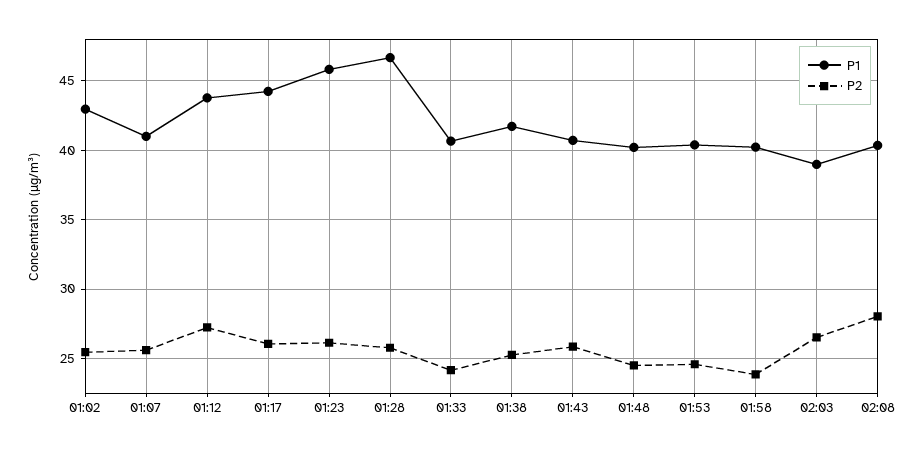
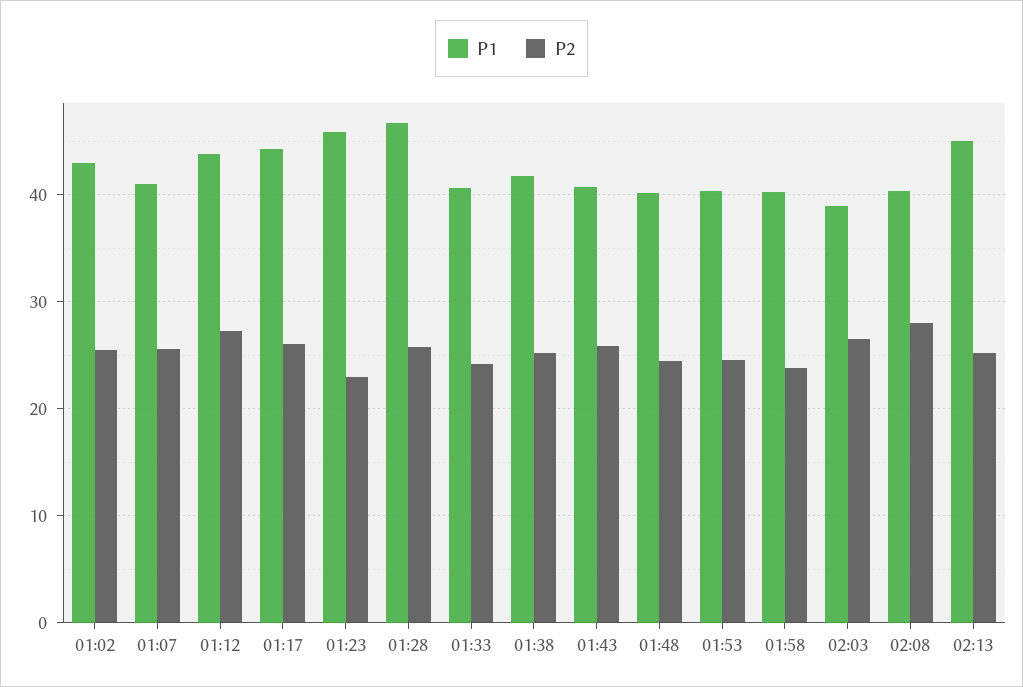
P2, 01:23: 26 -> 23
P1, 02:13: none -> 45
P2, 02:13: none -> 25

